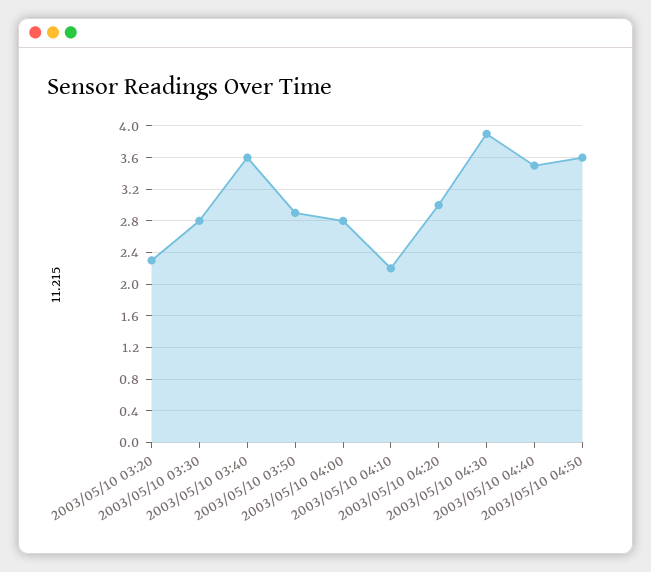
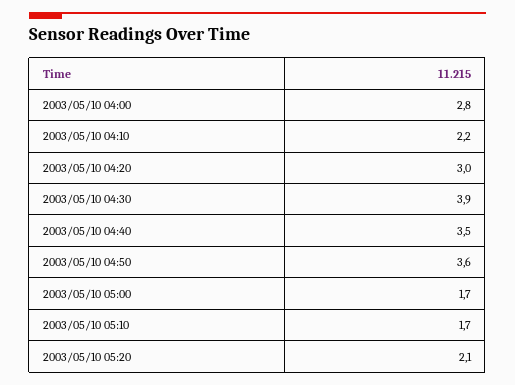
2003/05/10 03:20: 2.3 -> none
2003/05/10 03:30: 2.8 -> none
2003/05/10 03:40: 3.6 -> none
2003/05/10 03:50: 2.9 -> none
2003/05/10 05:00: none -> 1.7
2003/05/10 05:10: none -> 1.7
2003/05/10 05:20: none -> 2.1

